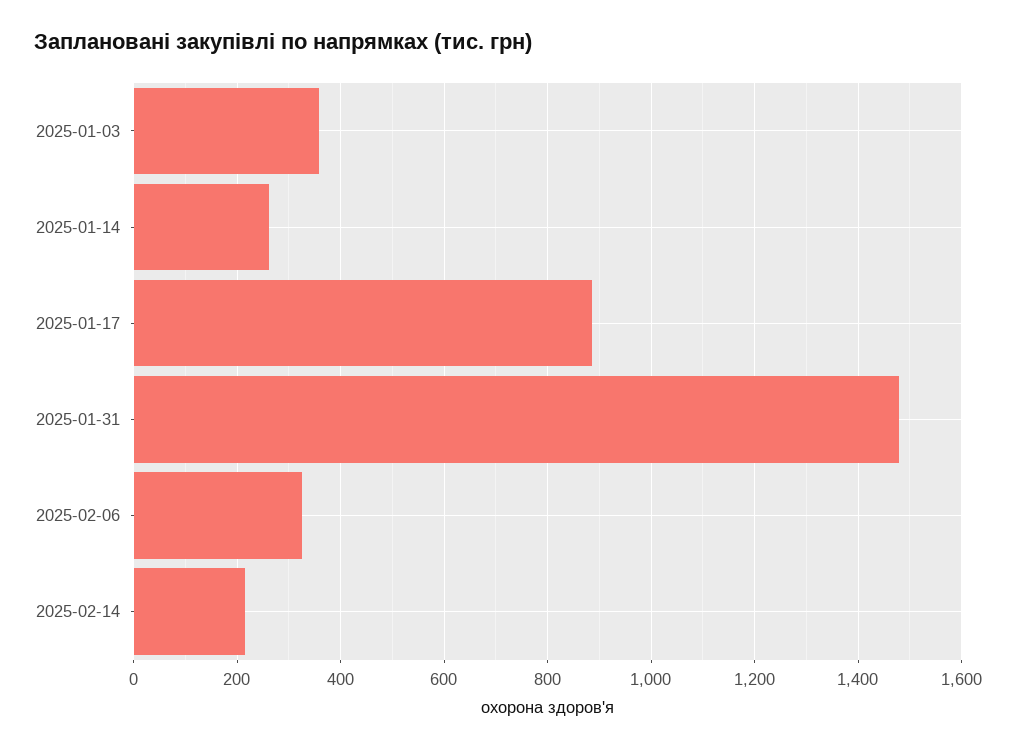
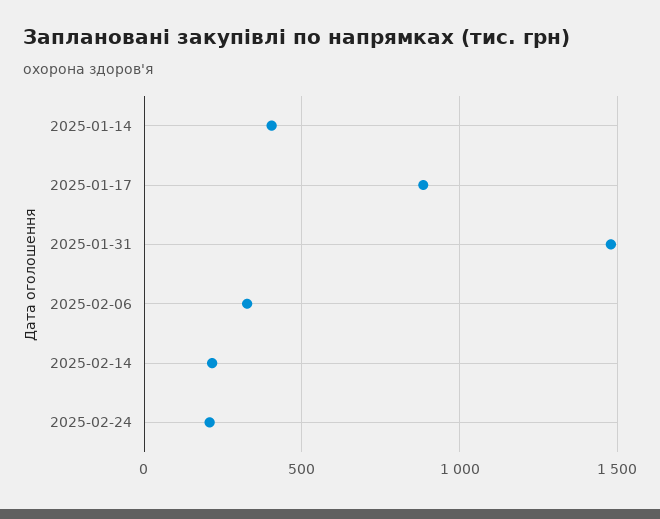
2025-01-03: 360 -> none
2025-01-14: 260 -> 400
2025-02-24: none -> 200

